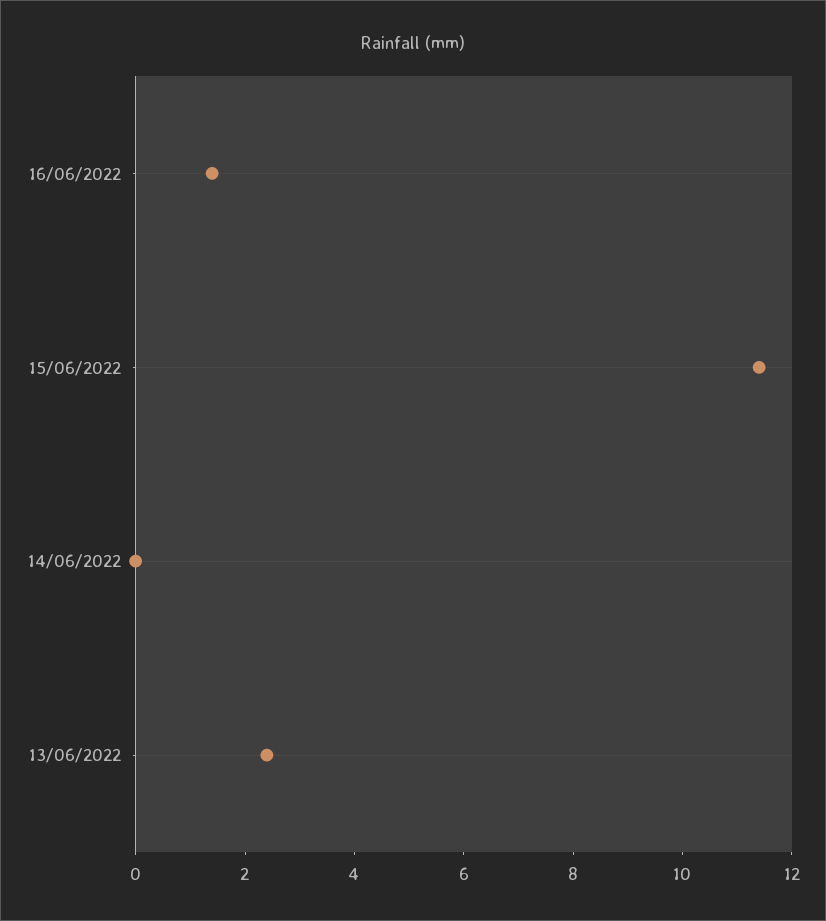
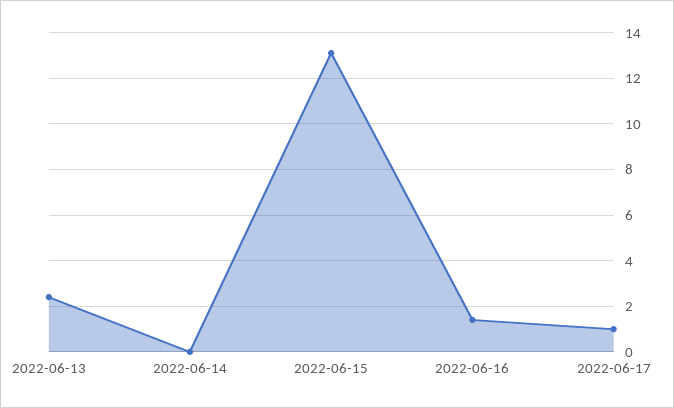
15/06/2022: 11.5 -> 13
2022-06-17: none -> 1

